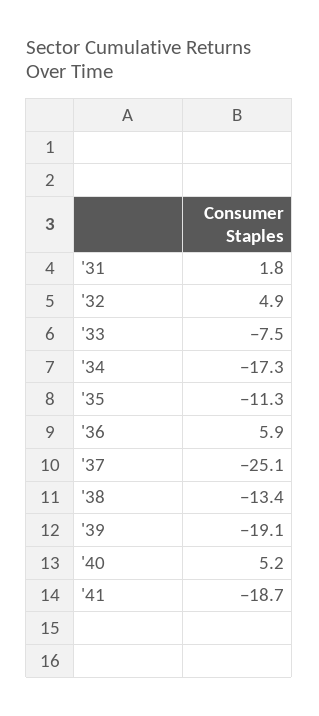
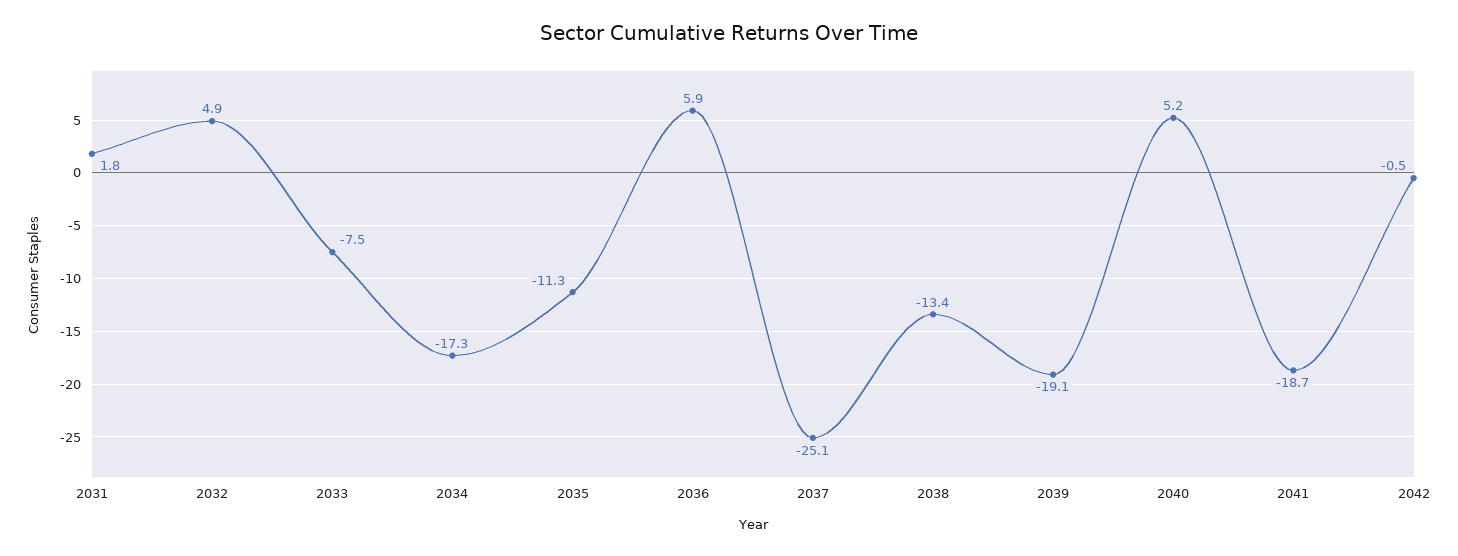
2042: none -> -0.5

